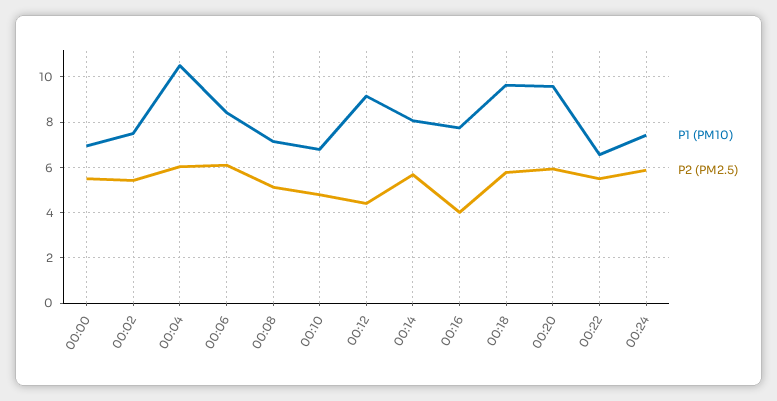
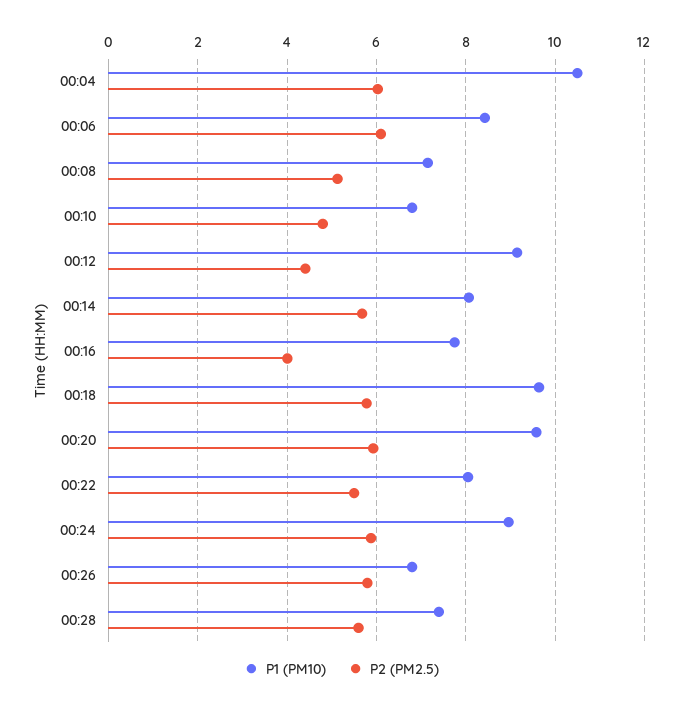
P1 (PM10), 00:00: 7 -> none
P2 (PM2.5), 00:00: 5.5 -> none
P1 (PM10), 00:02: 7.5 -> none
P2 (PM2.5), 00:02: 5.5 -> none
P1 (PM10), 00:22: 6.5 -> 8
P1 (PM10), 00:24: 7.5 -> 9
P1 (PM10), 00:26: none -> 6.8
P2 (PM2.5), 00:26: none -> 5.8
P1 (PM10), 00:28: none -> 7.4
P2 (PM2.5), 00:28: none -> 5.6

